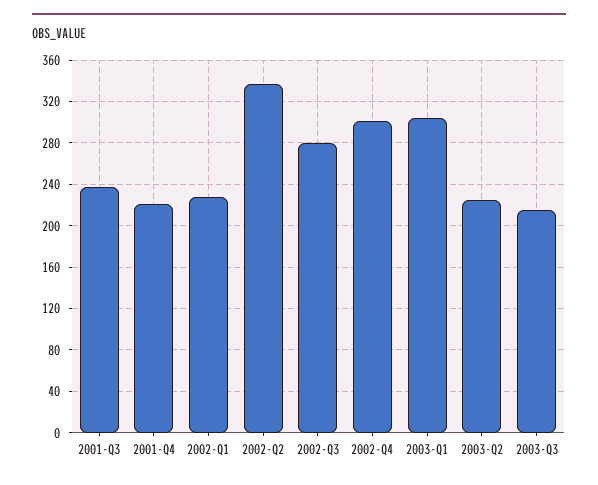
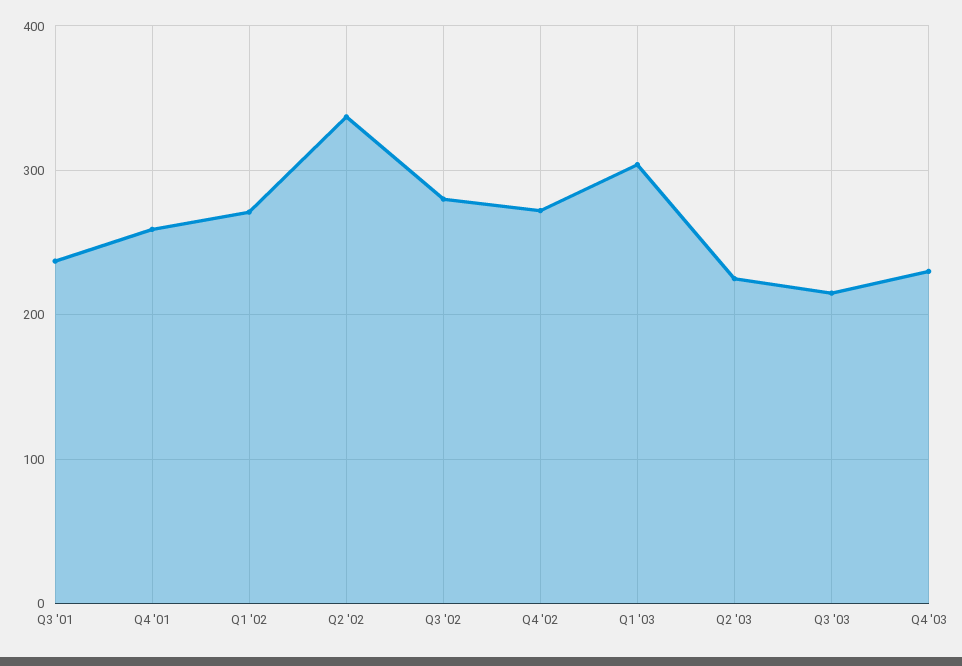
2001-Q4: 220 -> 260
2002-Q1: 230 -> 270
2002-Q4: 300 -> 270
Q4 '03: none -> 230

